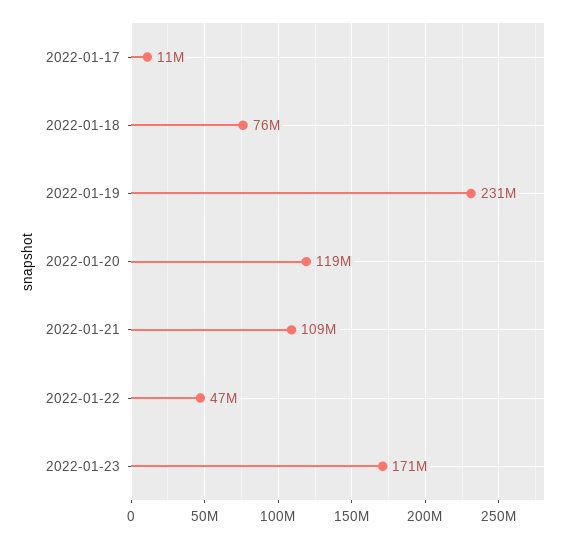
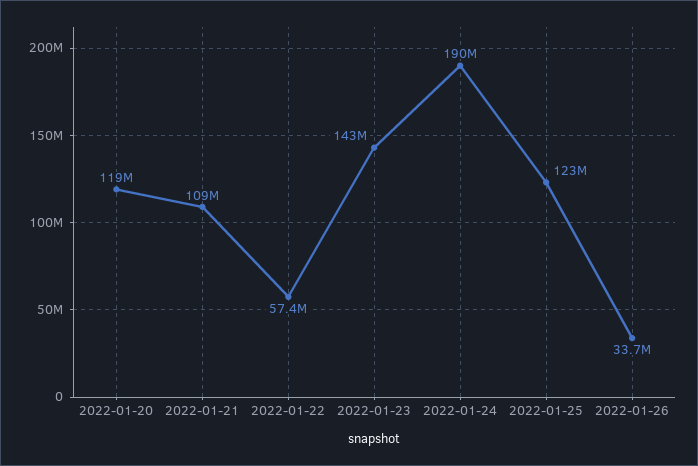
2022-01-17: 11000000 -> none
2022-01-18: 76000000 -> none
2022-01-19: 231000000 -> none
2022-01-22: 47000000 -> 57400000
2022-01-23: 171000000 -> 143000000
2022-01-24: none -> 190000000
2022-01-25: none -> 123000000
2022-01-26: none -> 33700000

